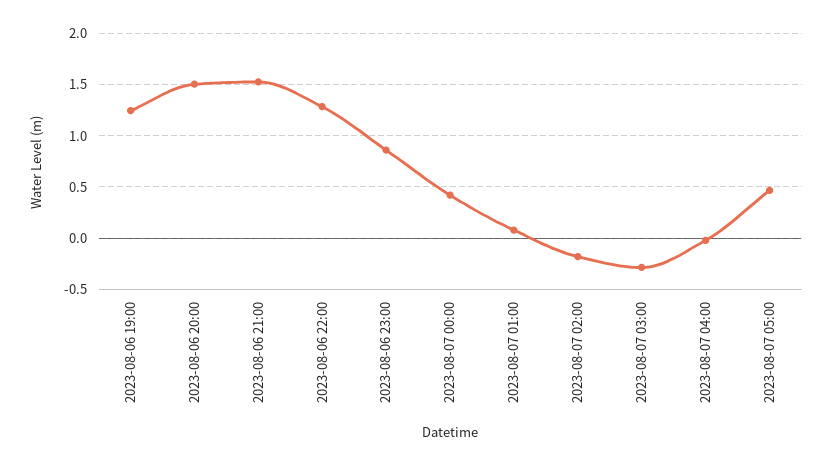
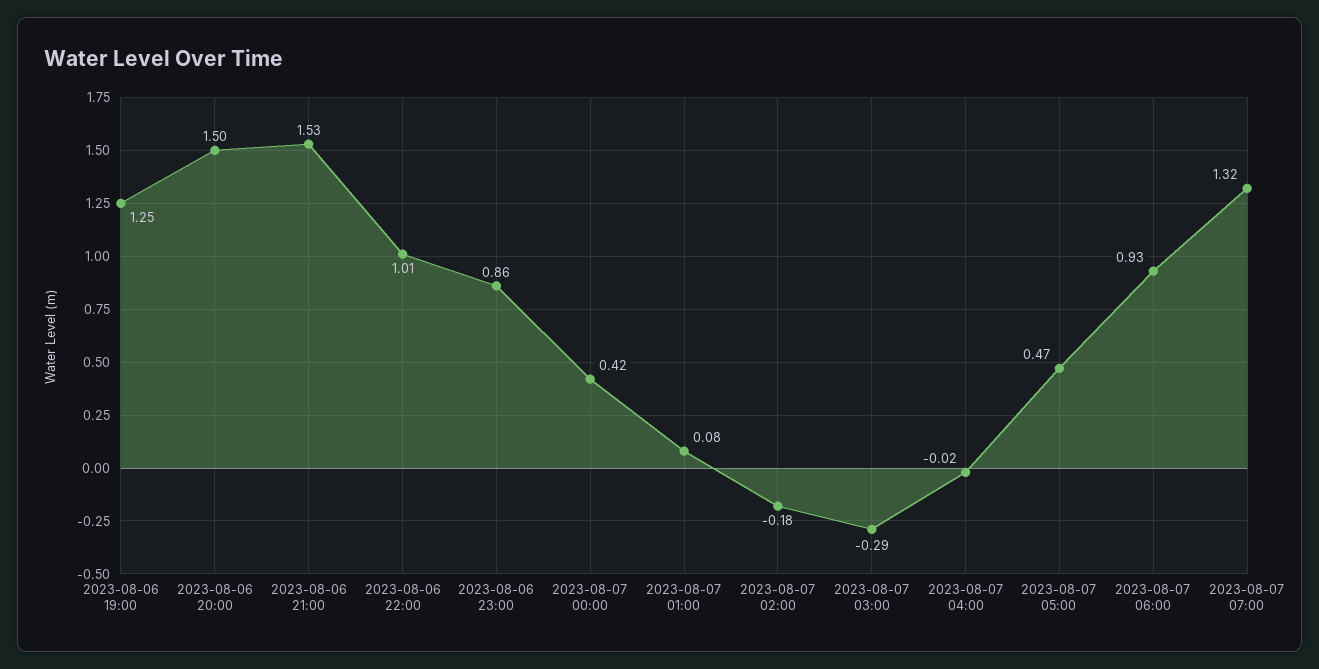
2023-08-06 22:00: 1.3 -> 1.01
2023-08-07 06:00: none -> 0.93
2023-08-07 07:00: none -> 1.32

